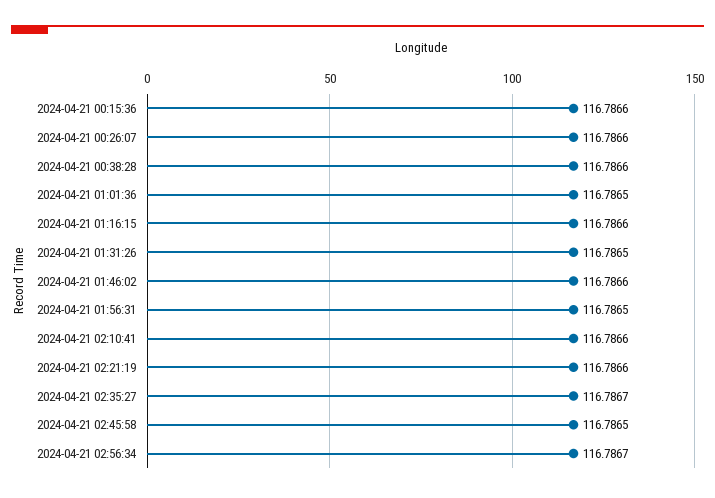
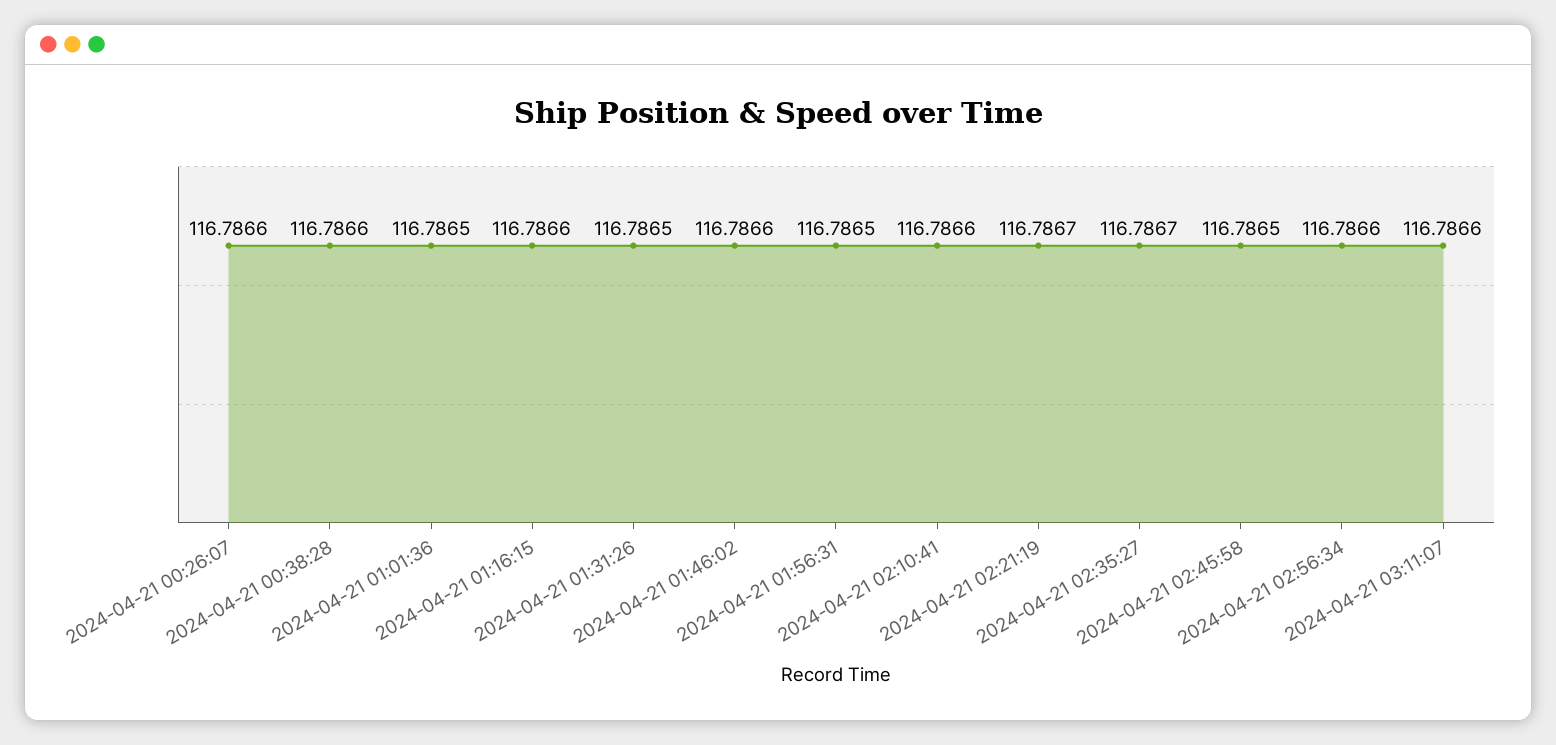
2024-04-21 00:15:36: 116.7866 -> none
2024-04-21 02:21:19: 116.7866 -> 116.7867
2024-04-21 02:56:34: 116.7867 -> 116.7866
2024-04-21 03:11:07: none -> 116.7866

